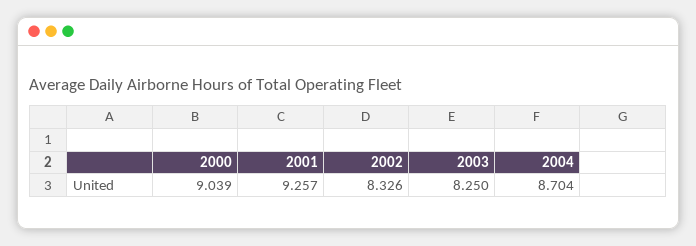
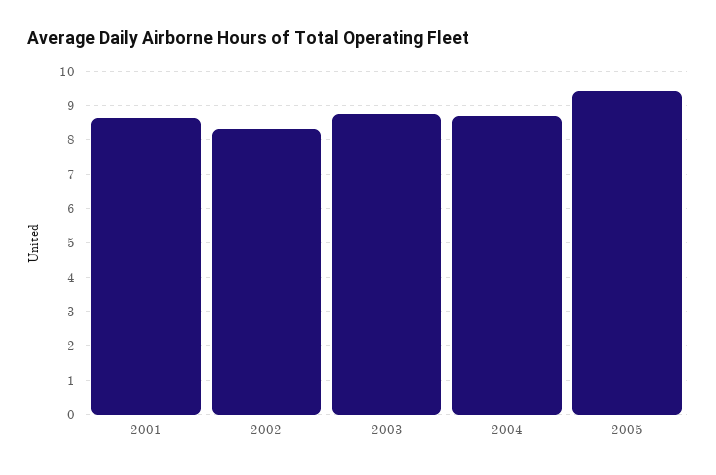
2000: 9.039 -> none
2001: 9.257 -> 8.6
2003: 8.25 -> 8.8
2005: none -> 9.4

